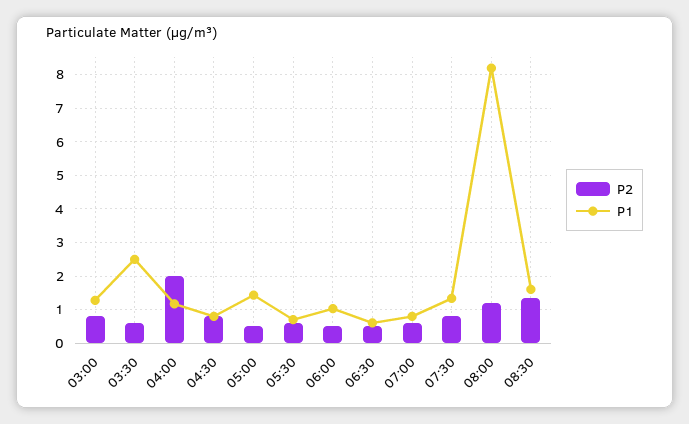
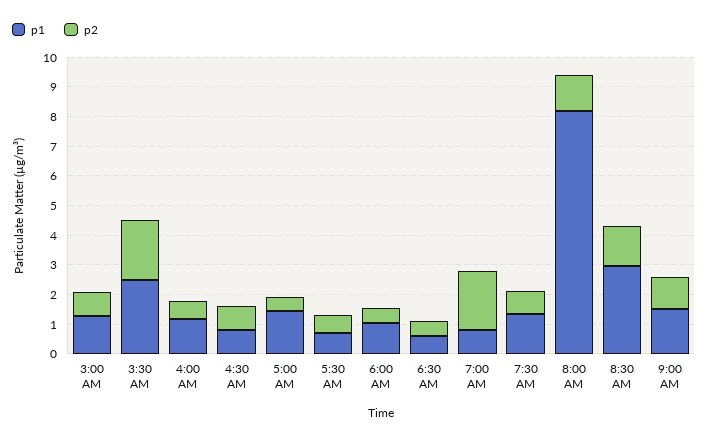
P2, 03:30: 0.6 -> 2
P2, 04:00: 2 -> 0.5
P2, 07:00: 0.6 -> 2
P1, 08:30: 1.6 -> 3
P1, 9:00 AM: none -> 1.5
P2, 9:00 AM: none -> 1

